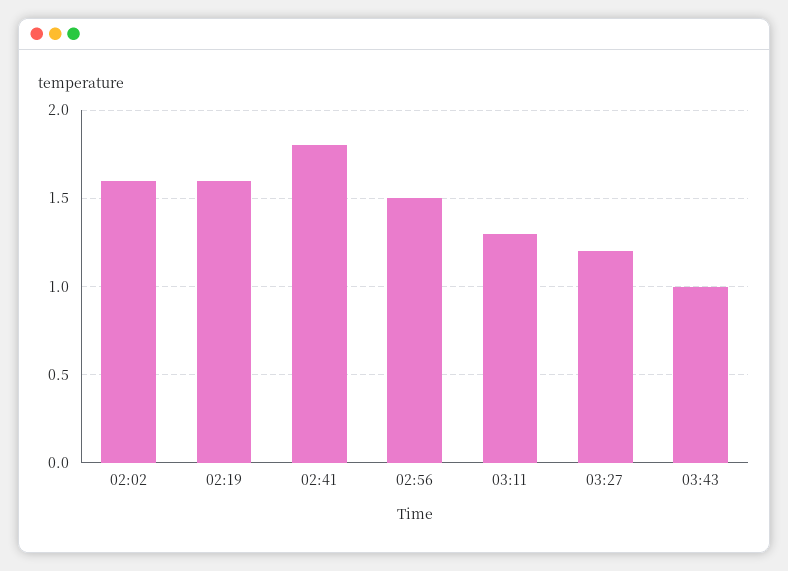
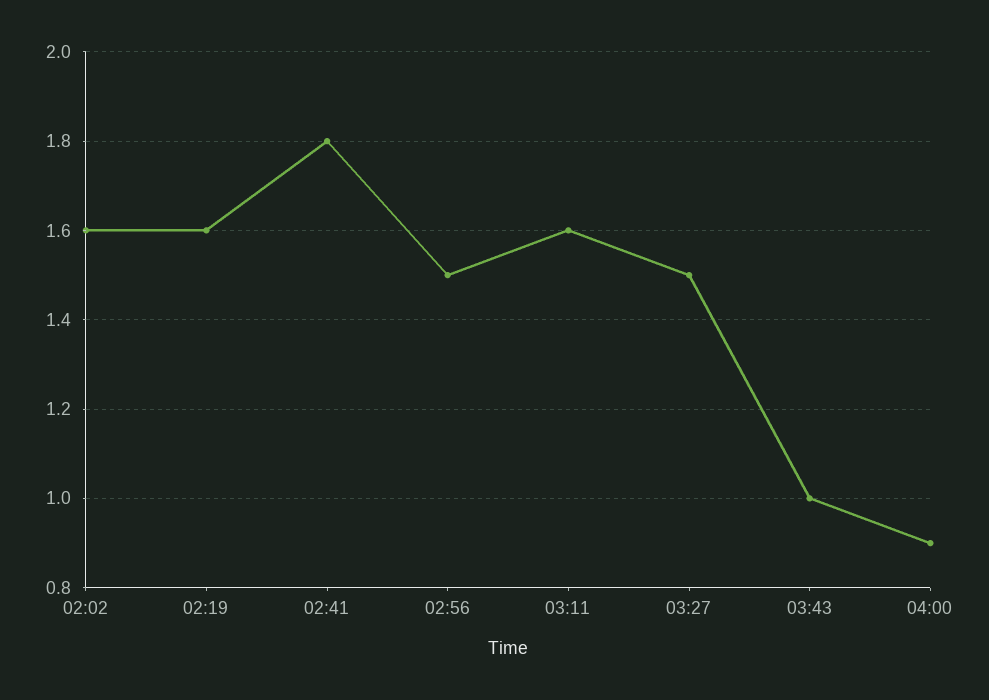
03:11: 1.3 -> 1.6
03:27: 1.2 -> 1.5
04:00: none -> 0.9

